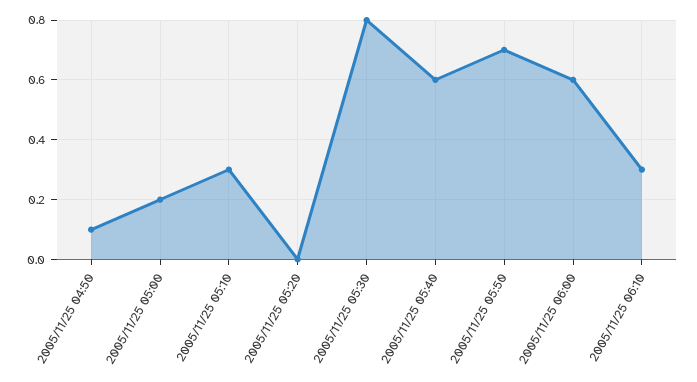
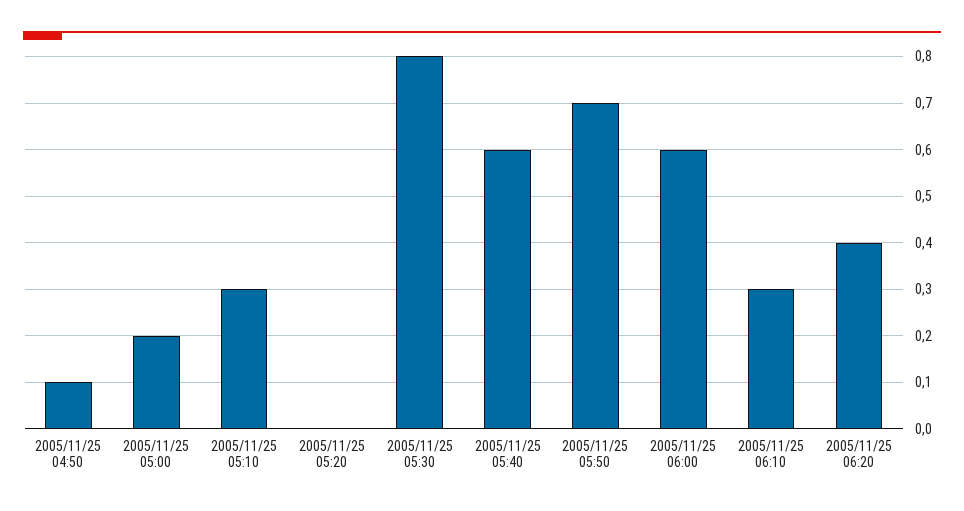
2005/11/25 06:20: none -> 0.4

